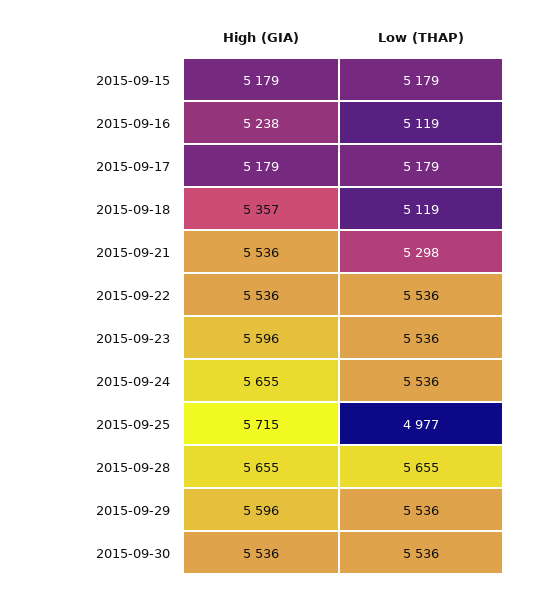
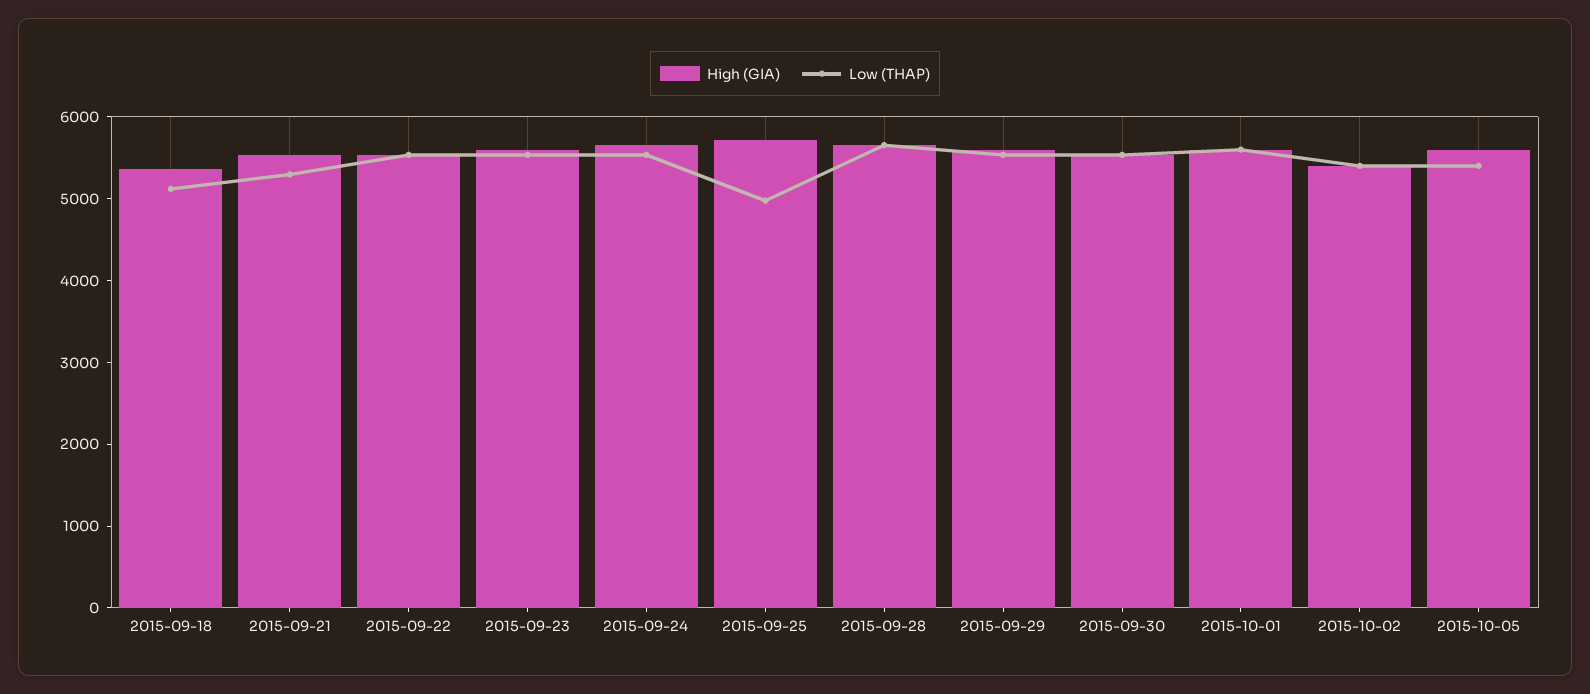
High (GIA), 2015-09-15: 5179 -> none
Low (THAP), 2015-09-15: 5179 -> none
High (GIA), 2015-09-16: 5238 -> none
Low (THAP), 2015-09-16: 5119 -> none
High (GIA), 2015-09-17: 5179 -> none
Low (THAP), 2015-09-17: 5179 -> none
High (GIA), 2015-10-01: none -> 5600
Low (THAP), 2015-10-01: none -> 5600
High (GIA), 2015-10-02: none -> 5400
Low (THAP), 2015-10-02: none -> 5400
High (GIA), 2015-10-05: none -> 5600
Low (THAP), 2015-10-05: none -> 5400

